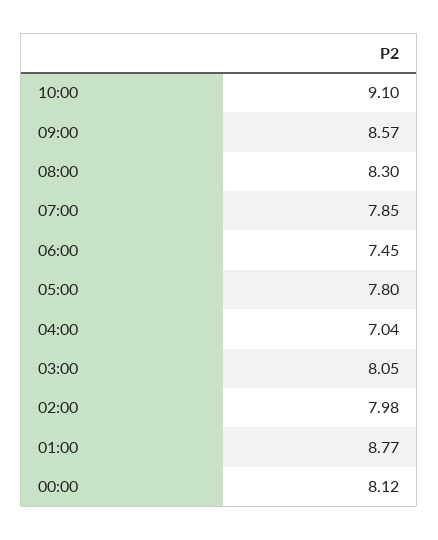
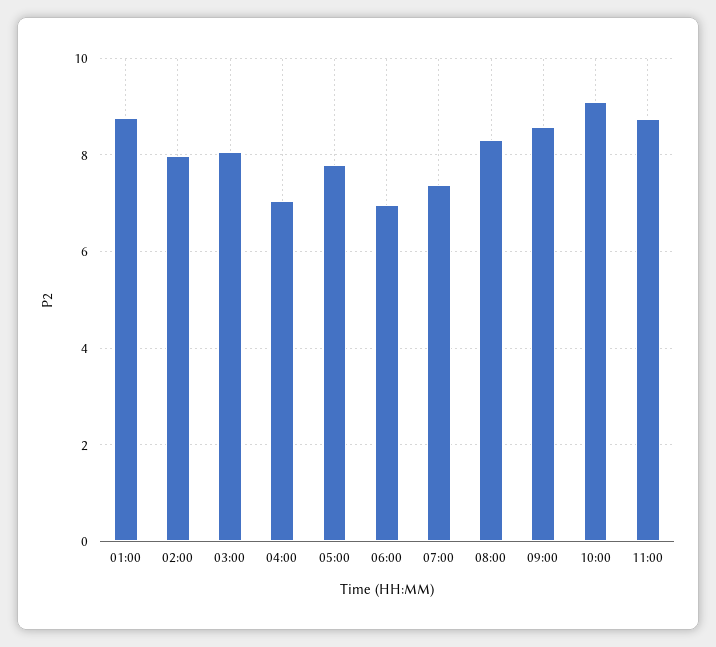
07:00: 7.85 -> 7.4
06:00: 7.45 -> 7
00:00: 8.12 -> none
11:00: none -> 8.8

